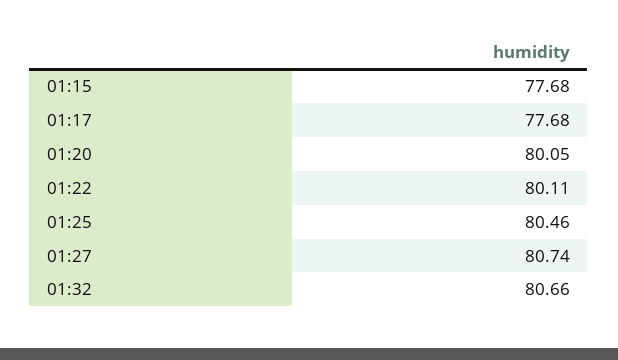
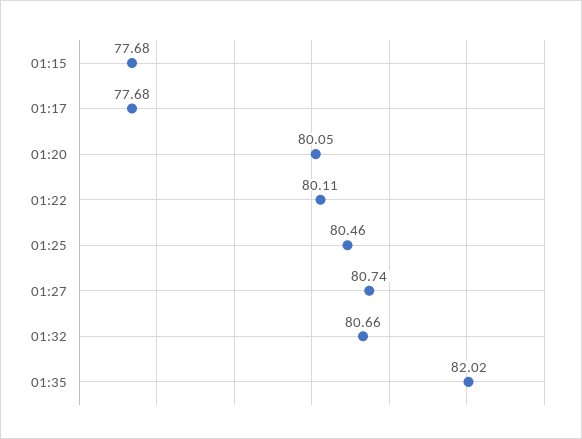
01:35: none -> 82.02

